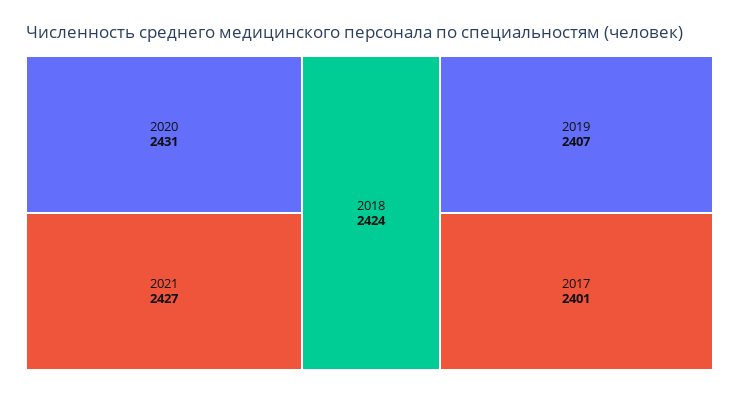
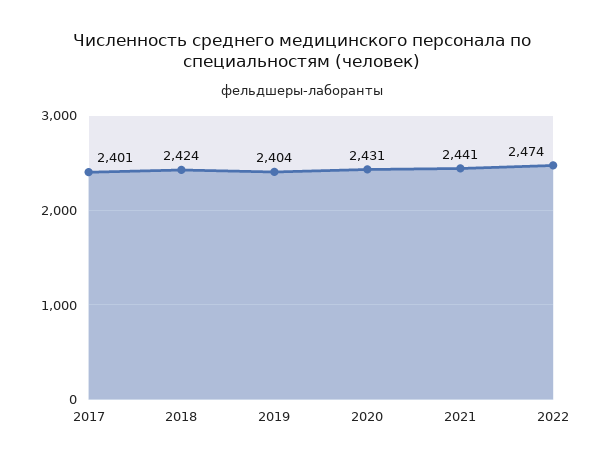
2021: 2427 -> 2441
2019: 2407 -> 2404
2022: none -> 2474

